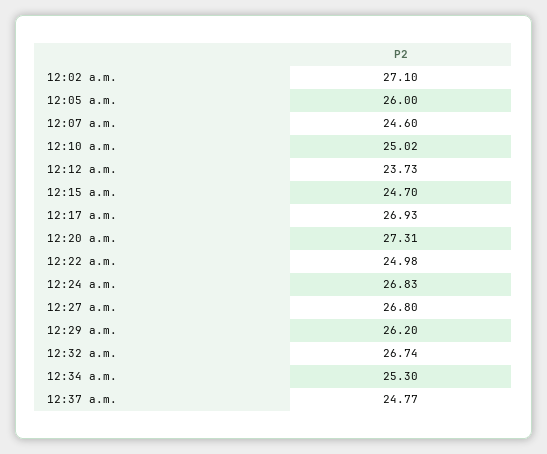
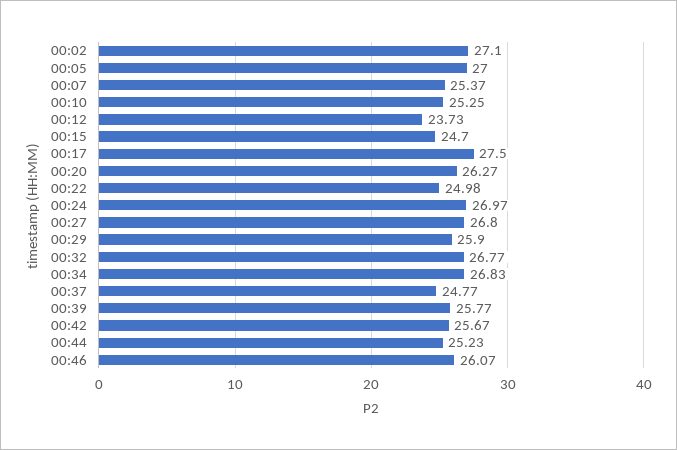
12:05 a.m.: 26 -> 27
12:07 a.m.: 24.6 -> 25.37
12:10 a.m.: 25.02 -> 25.25
12:17 a.m.: 26.93 -> 27.5
12:20 a.m.: 27.31 -> 26.27
12:24 a.m.: 26.83 -> 26.97
12:29 a.m.: 26.2 -> 25.9
12:32 a.m.: 26.74 -> 26.77
12:34 a.m.: 25.3 -> 26.83
00:39: none -> 25.77
00:42: none -> 25.67
00:44: none -> 25.23
00:46: none -> 26.07

